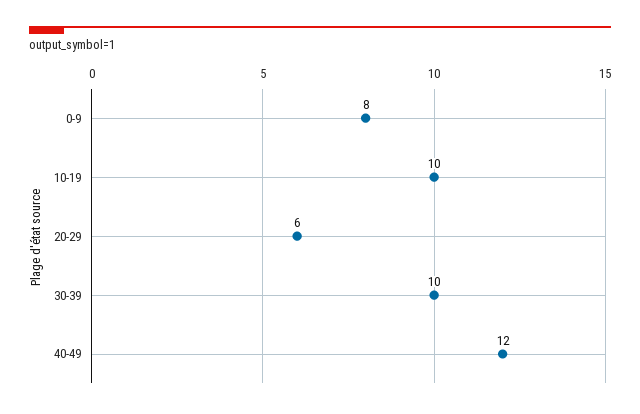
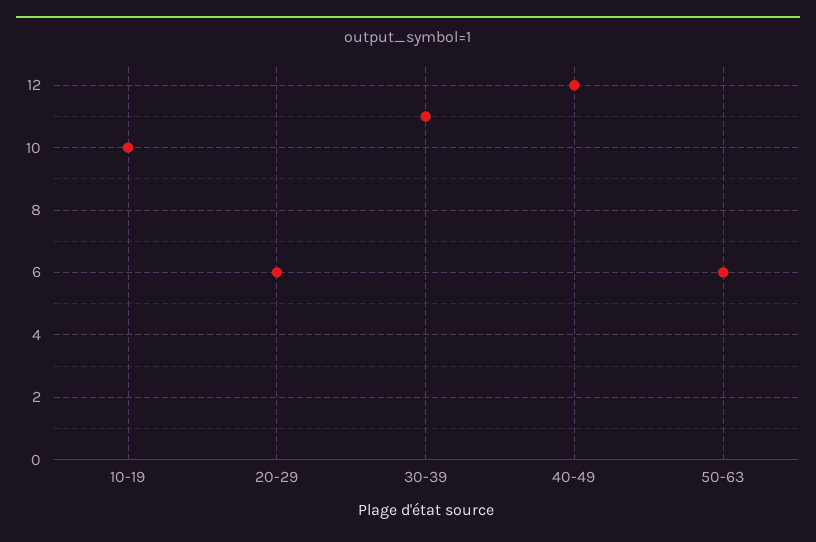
0-9: 8 -> none
30-39: 10 -> 11
50-63: none -> 6

